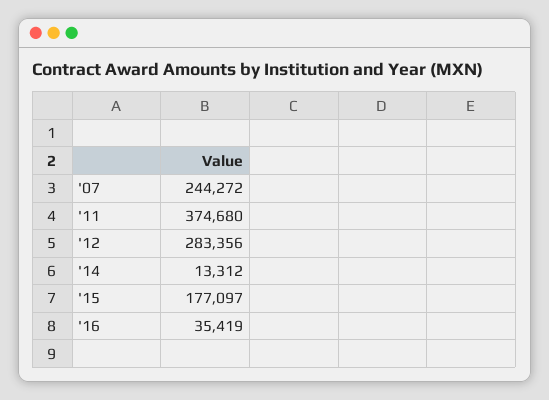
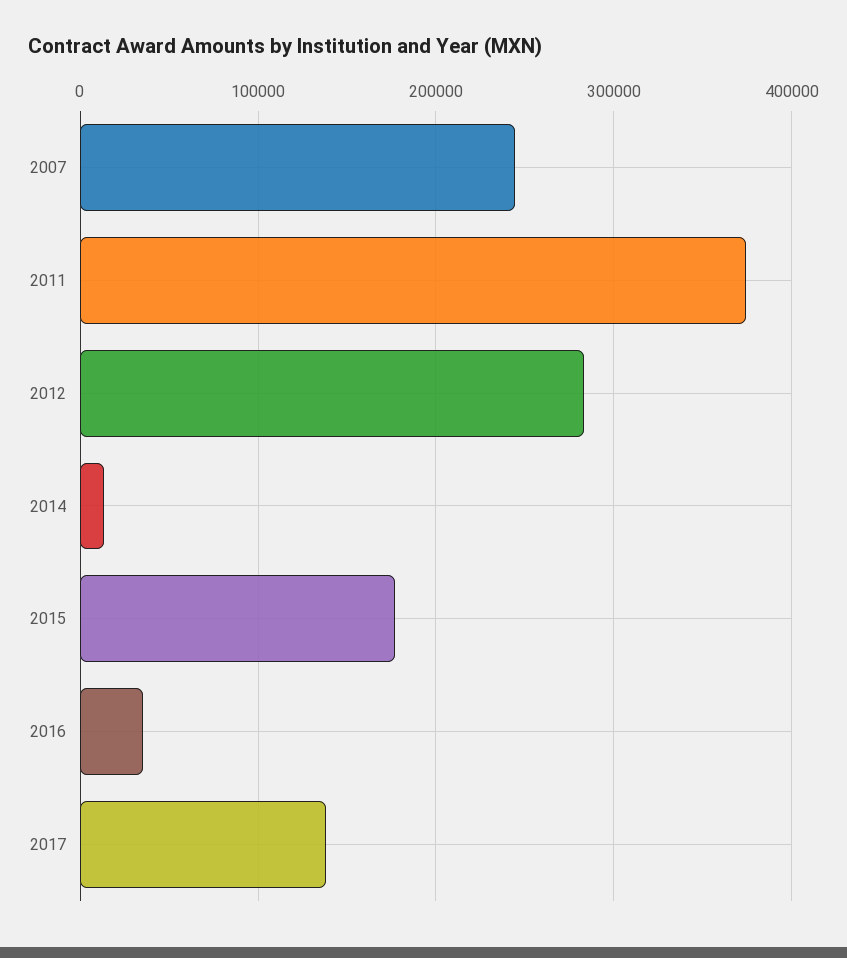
2017: none -> 140000

